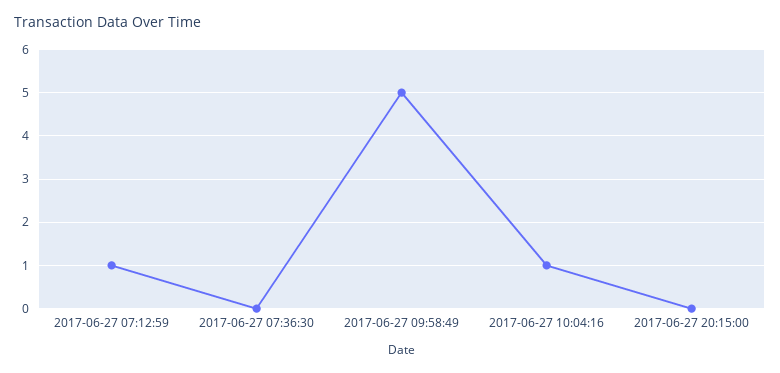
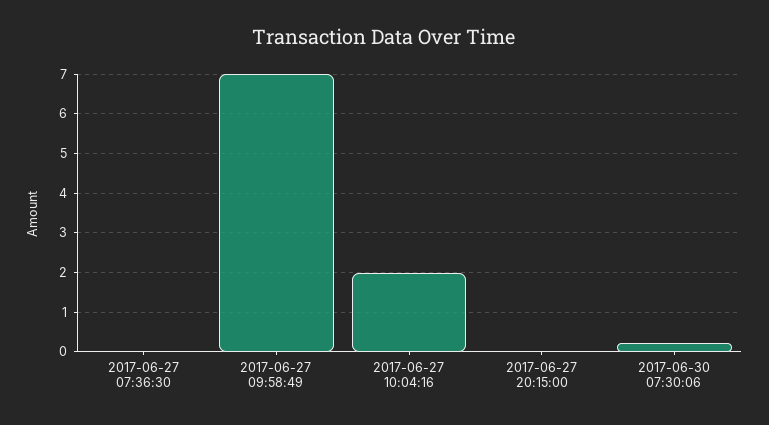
2017-06-27 07:12:59: 1 -> none
2017-06-27 09:58:49: 5 -> 7
2017-06-27 10:04:16: 1 -> 2
2017-06-30 07:30:06: none -> 0.2

